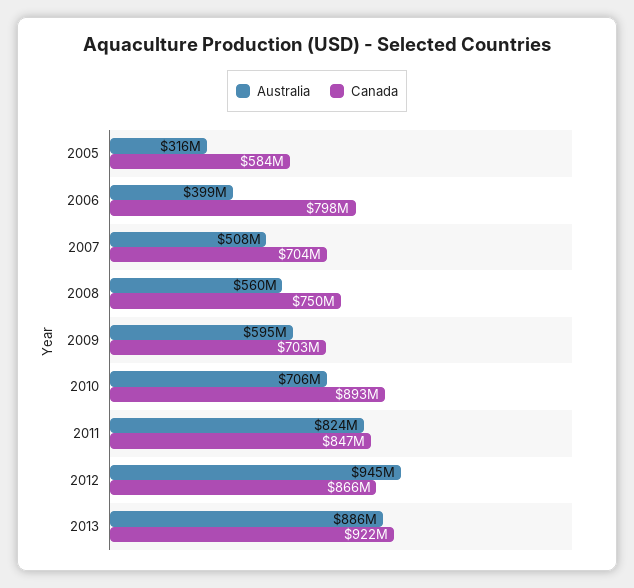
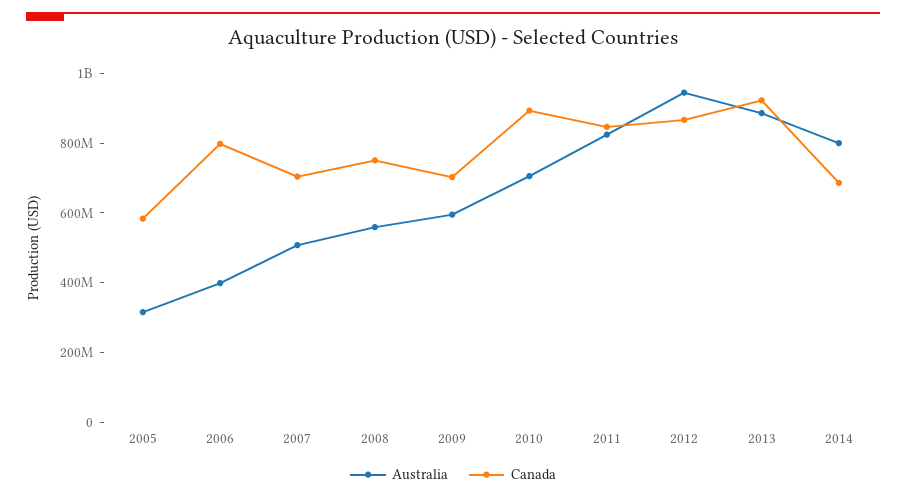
Australia, 2014: none -> 800000000
Canada, 2014: none -> 700000000

